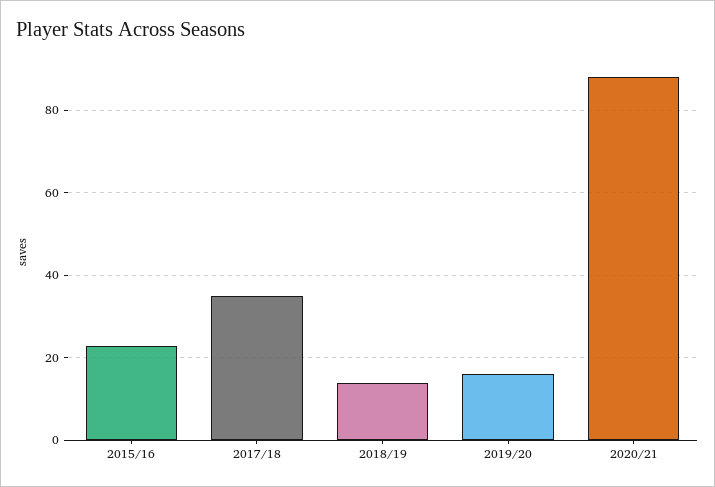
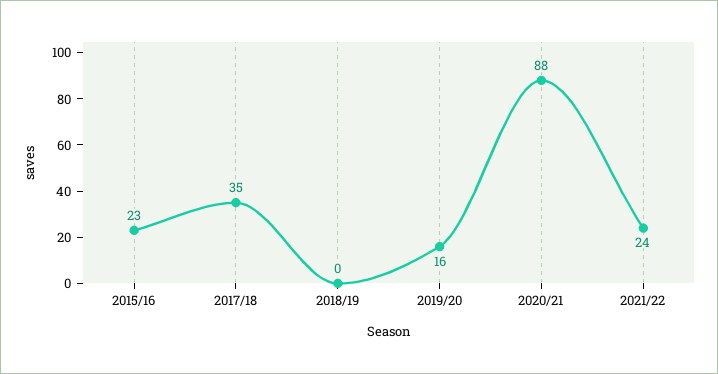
2018/19: 15 -> 0
2021/22: none -> 24

